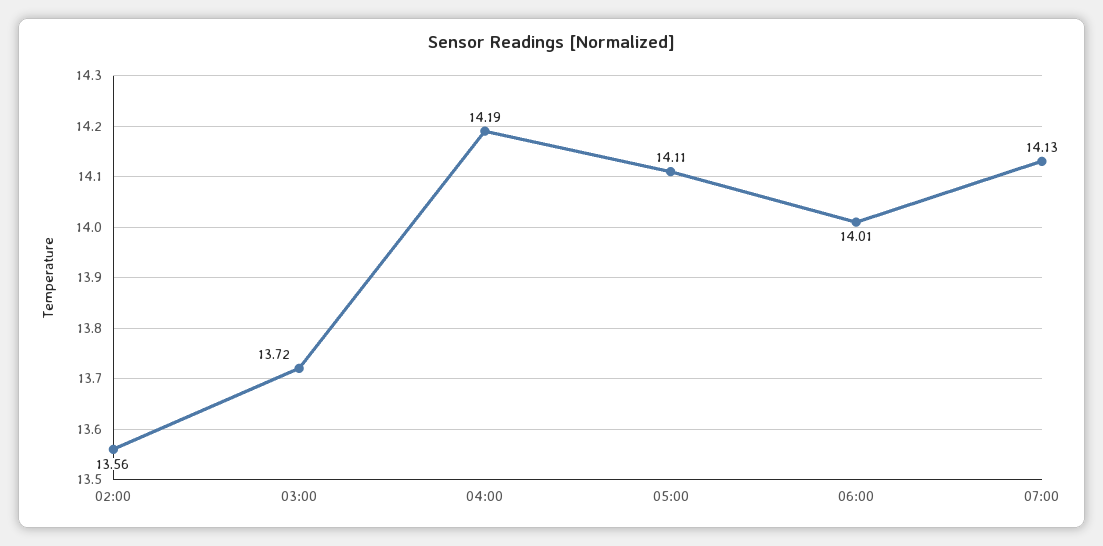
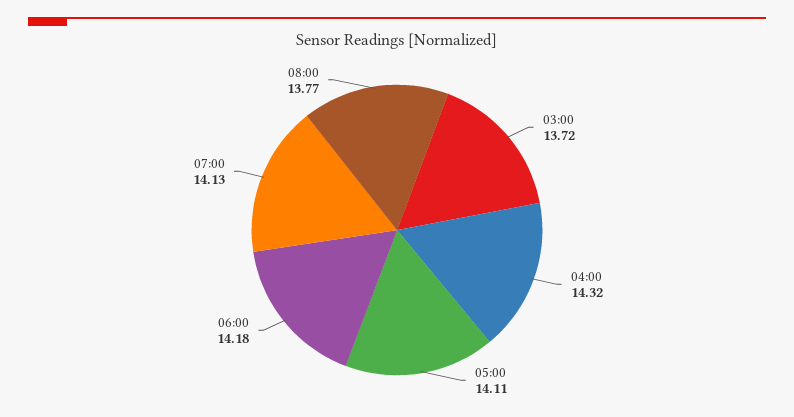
02:00: 13.56 -> none
04:00: 14.19 -> 14.32
06:00: 14.01 -> 14.18
08:00: none -> 13.77

